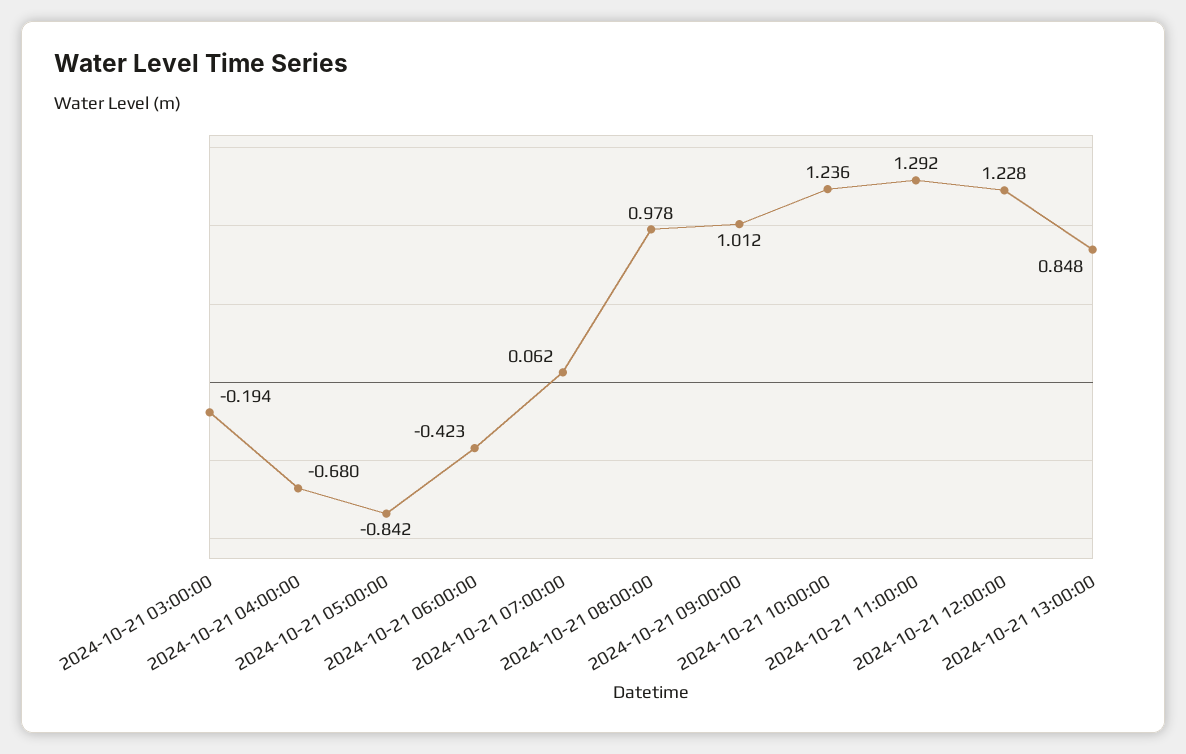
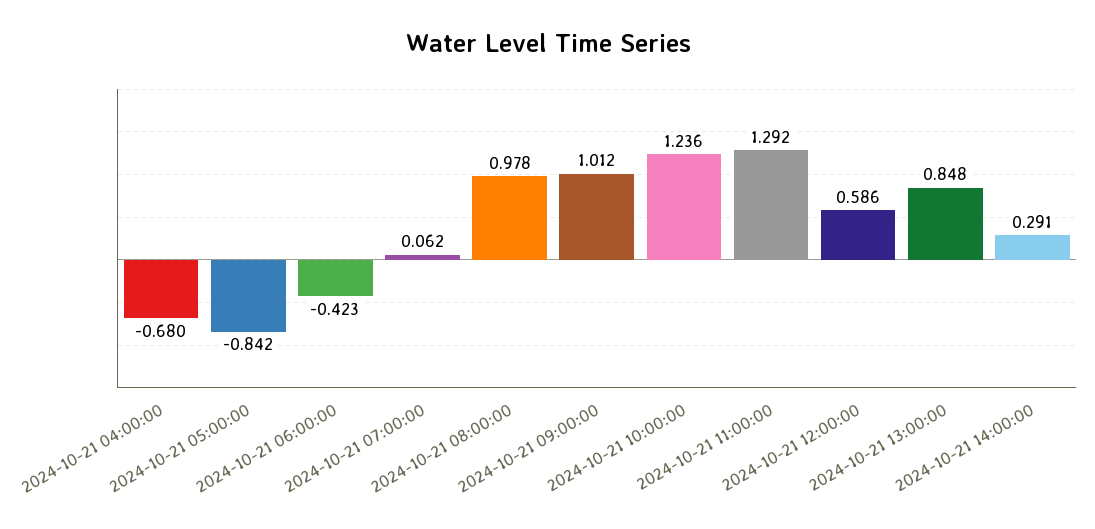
2024-10-21 03:00:00: -0.194 -> none
2024-10-21 12:00:00: 1.228 -> 0.586
2024-10-21 14:00:00: none -> 0.291

